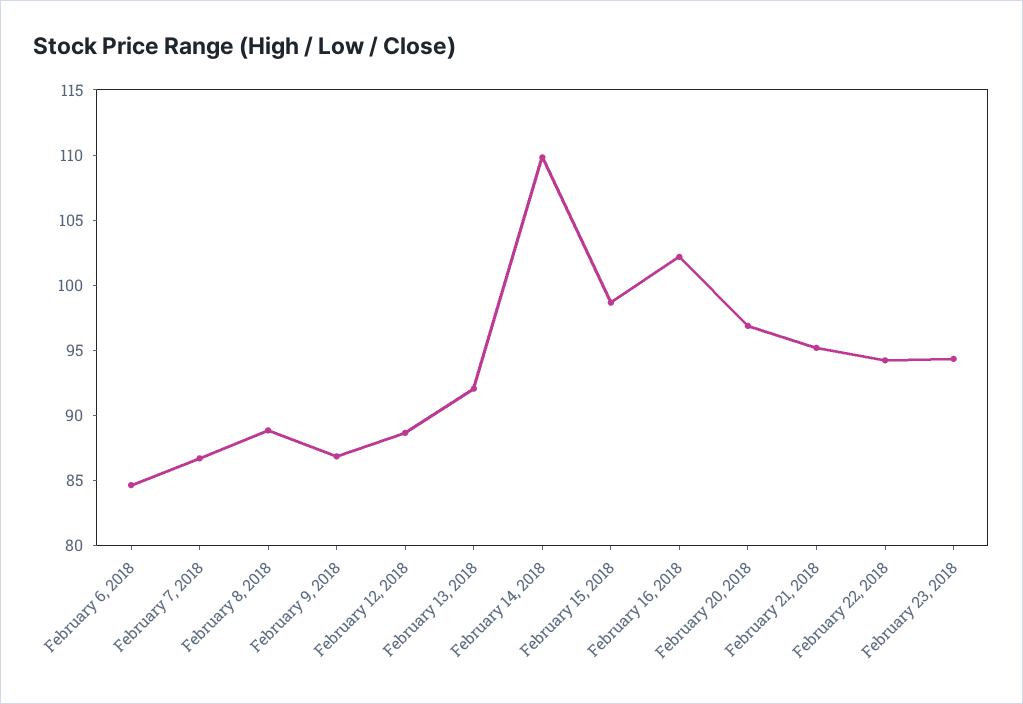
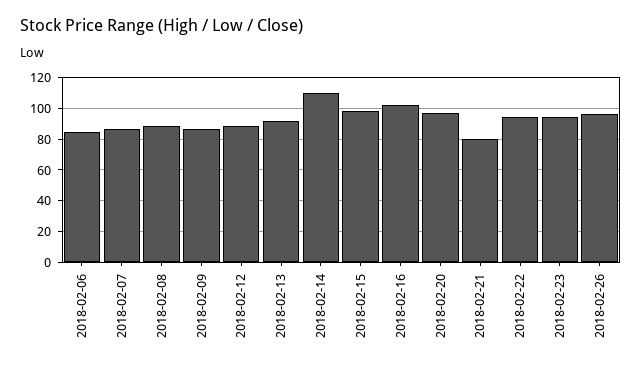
February 21, 2018: 95 -> 80
2018-02-26: none -> 95

